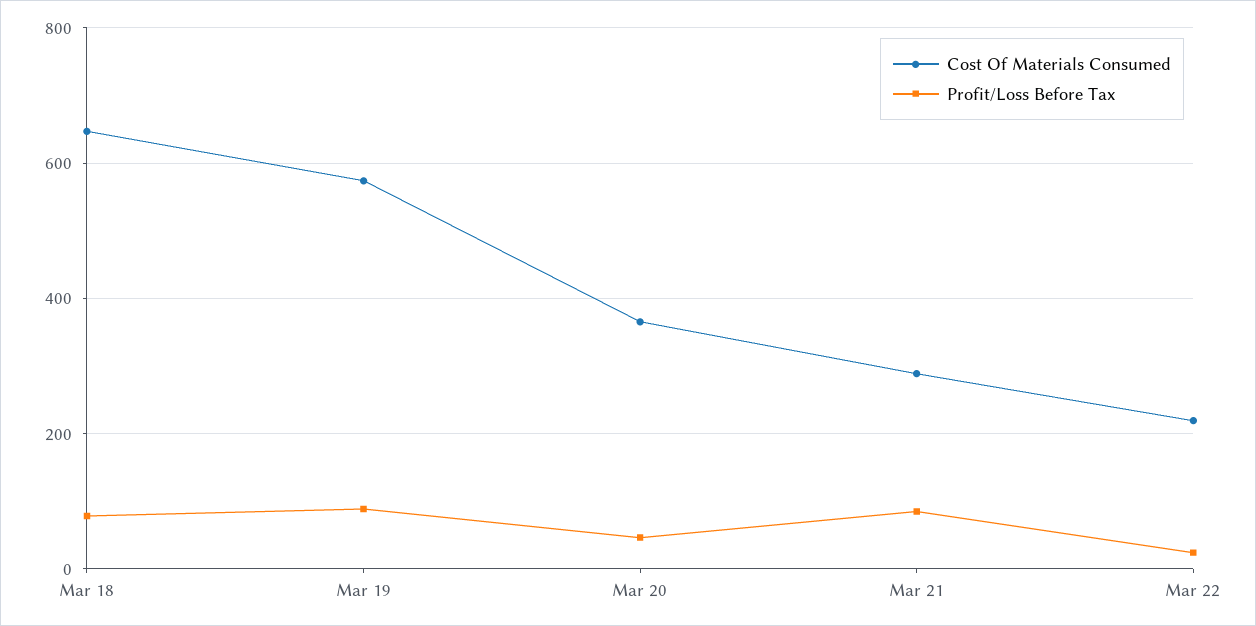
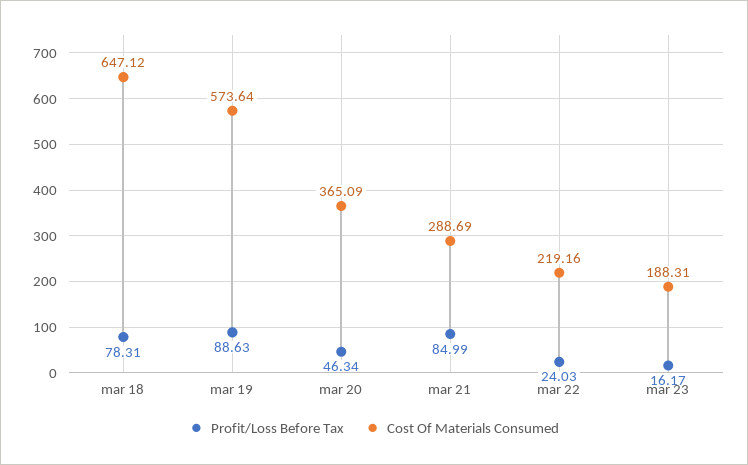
Profit/Loss Before Tax, mar 23: none -> 16.17
Cost Of Materials Consumed, mar 23: none -> 188.31

